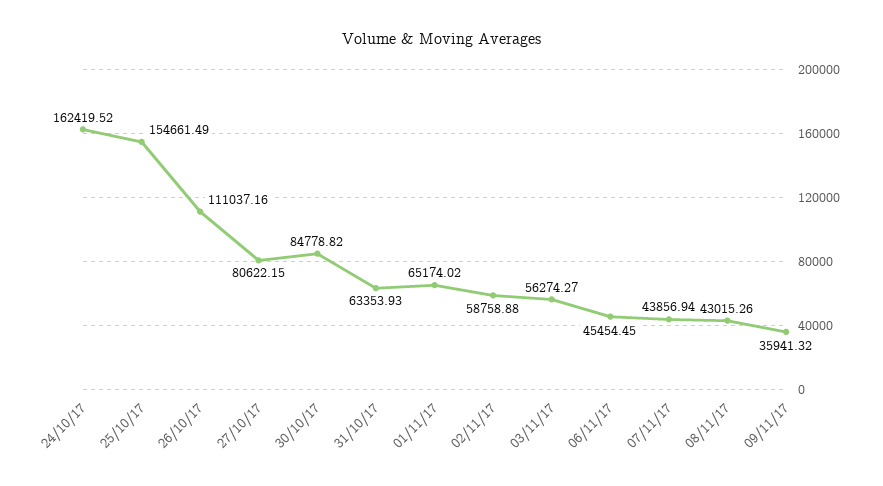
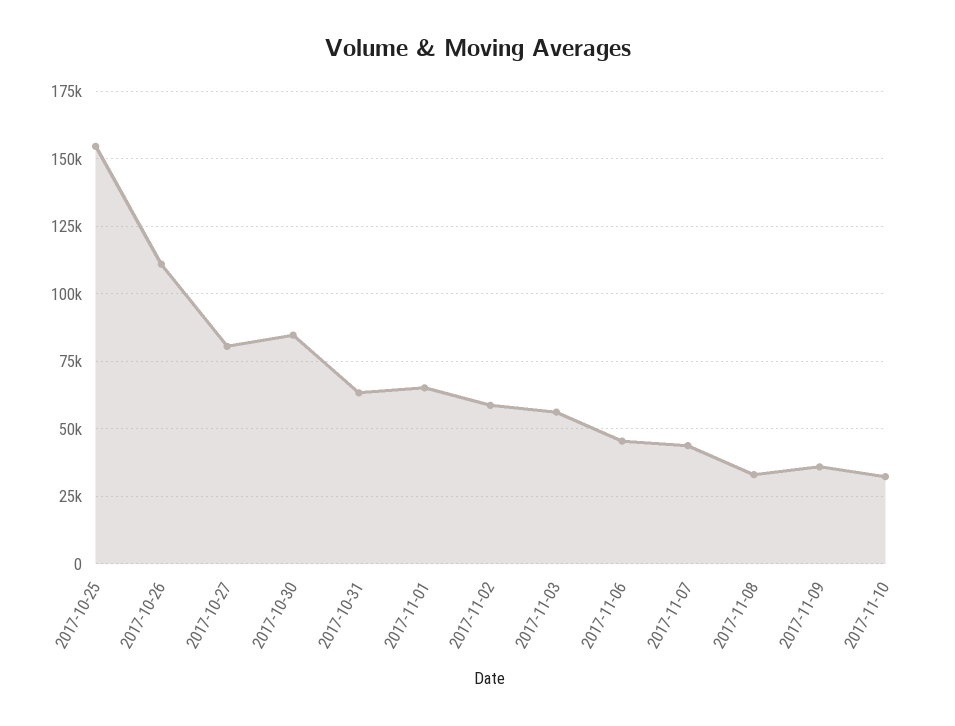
24/10/17: 162419.52 -> none
08/11/17: 43015.26 -> 32500
2017-11-10: none -> 32500

